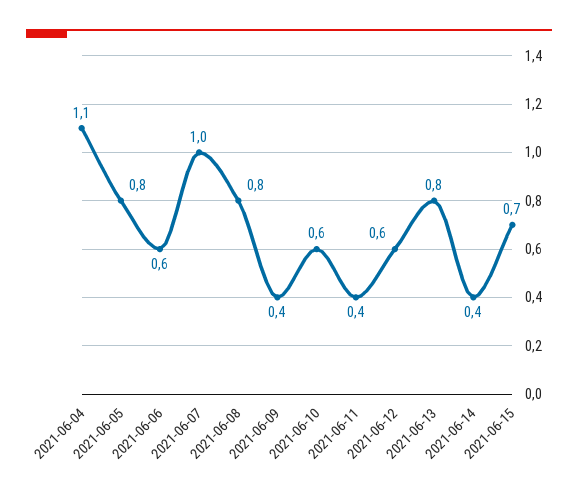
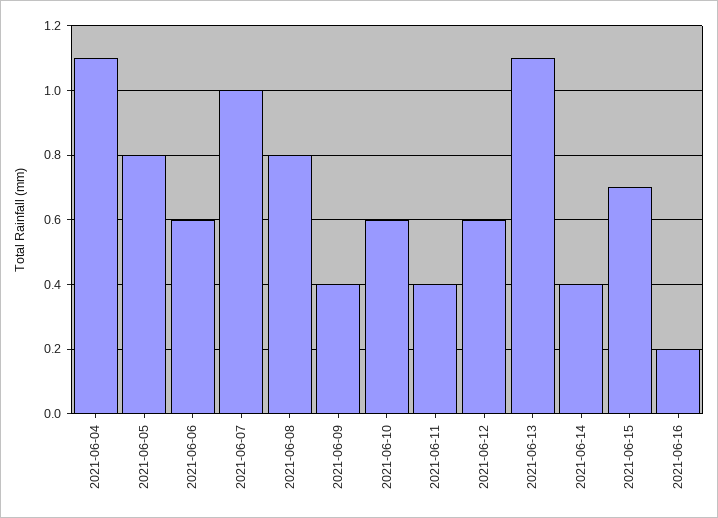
2021-06-13: 0.8 -> 1.1
2021-06-16: none -> 0.2

